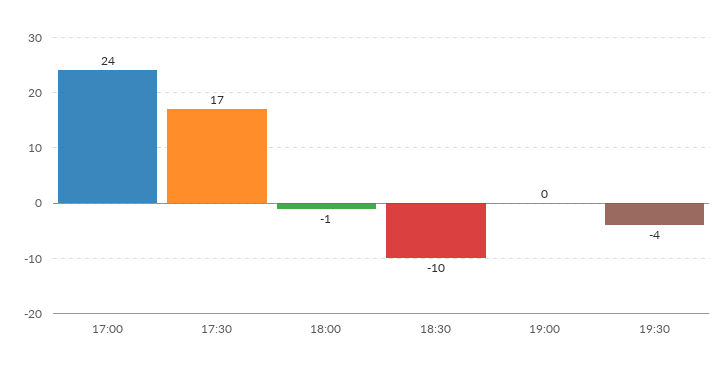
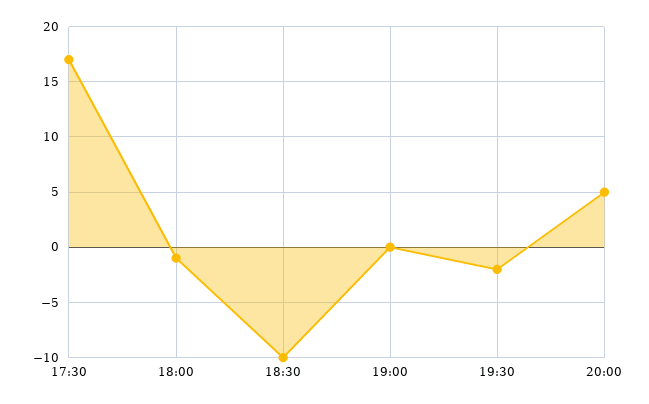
17:00: 24 -> none
19:30: -4 -> -2
20:00: none -> 5

